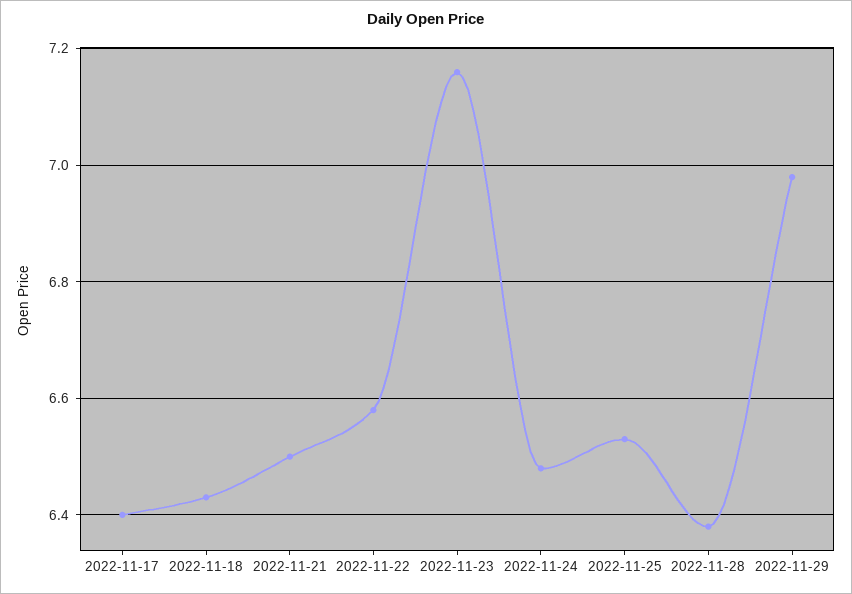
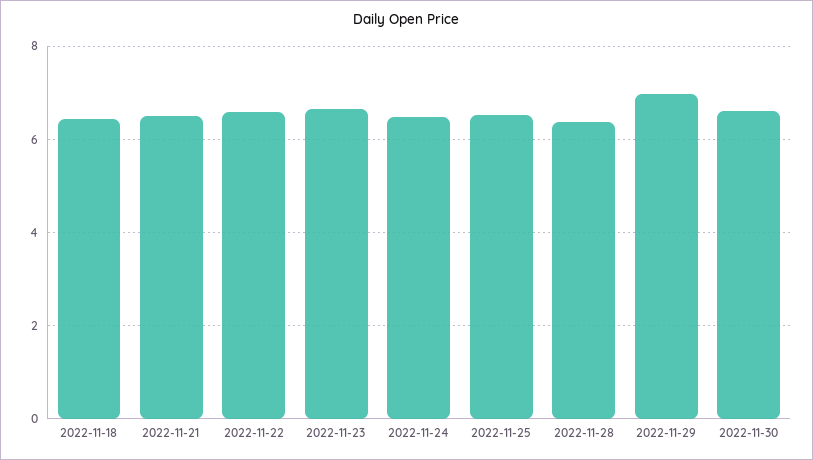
2022-11-17: 6.4 -> none
2022-11-23: 7.15 -> 6.6
2022-11-30: none -> 6.6

